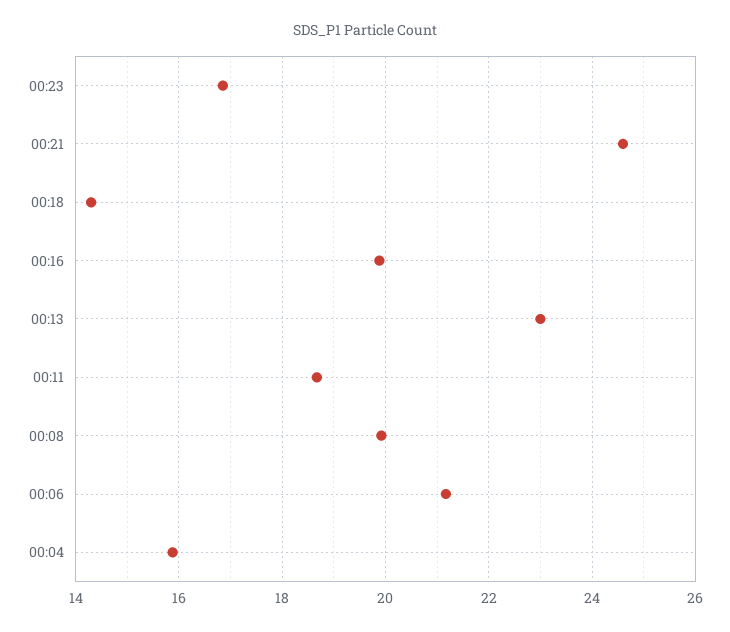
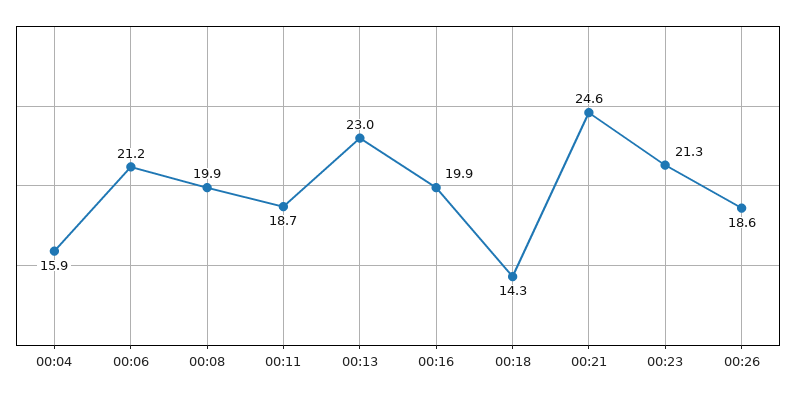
00:23: 16.8 -> 21.3
00:26: none -> 18.6

